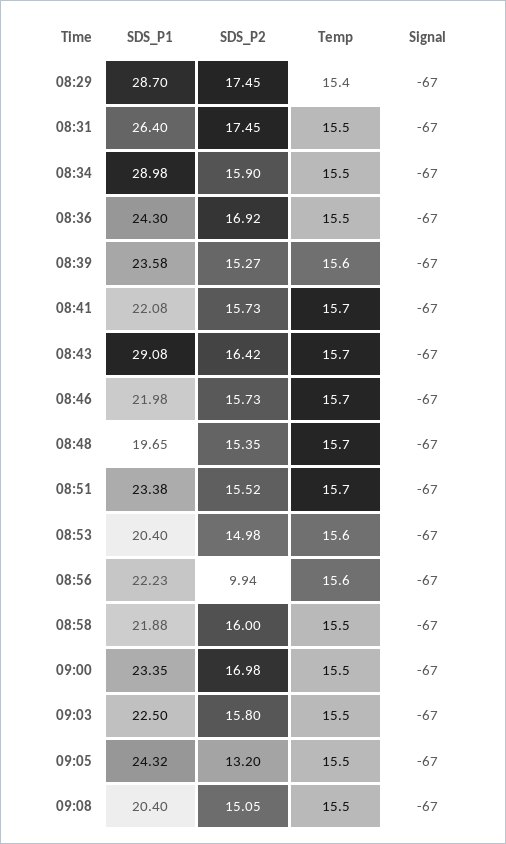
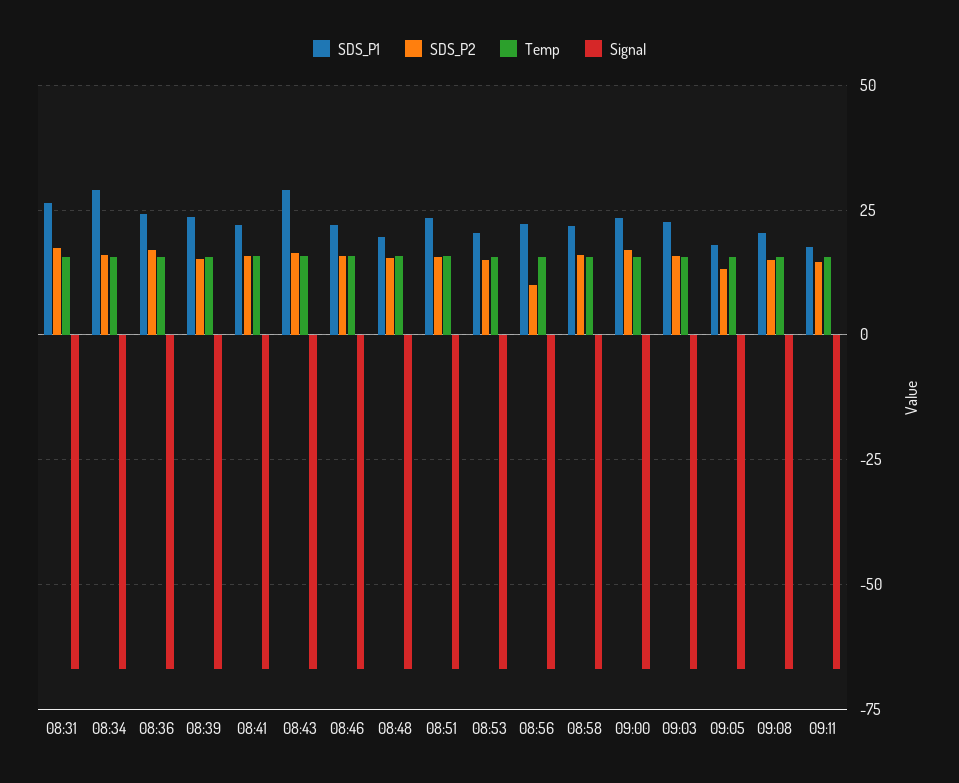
SDS_P1, 08:29: 28.7 -> none
SDS_P2, 08:29: 17.45 -> none
Temp, 08:29: 15.4 -> none
Signal, 08:29: -67 -> none
SDS_P1, 09:05: 24.32 -> 17.5
SDS_P1, 09:11: none -> 17.5
SDS_P2, 09:11: none -> 15
Temp, 09:11: none -> 15
Signal, 09:11: none -> -67.5

